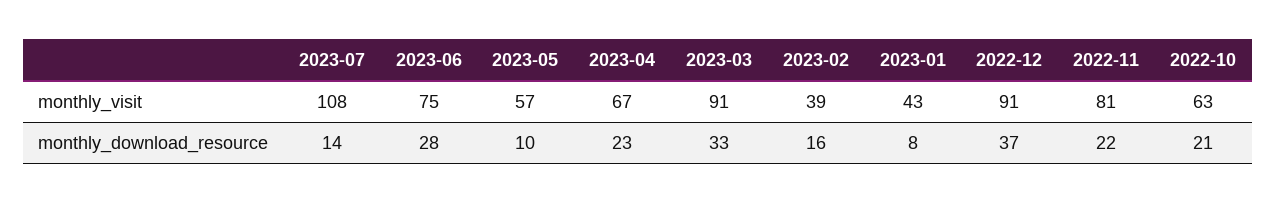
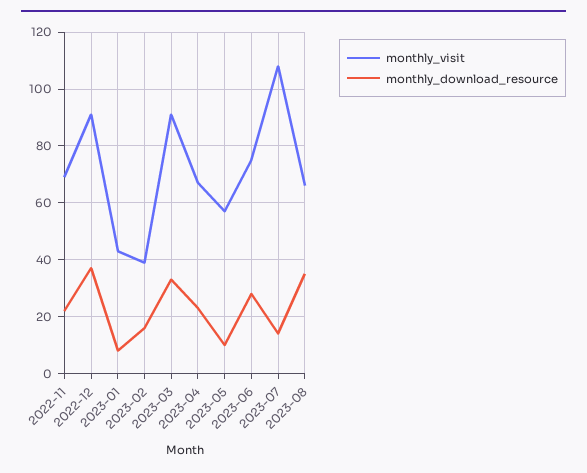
monthly_visit, 2022-11: 81 -> 70
monthly_visit, 2022-10: 63 -> none
monthly_download_resource, 2022-10: 21 -> none
monthly_visit, 2023-08: none -> 65
monthly_download_resource, 2023-08: none -> 35

